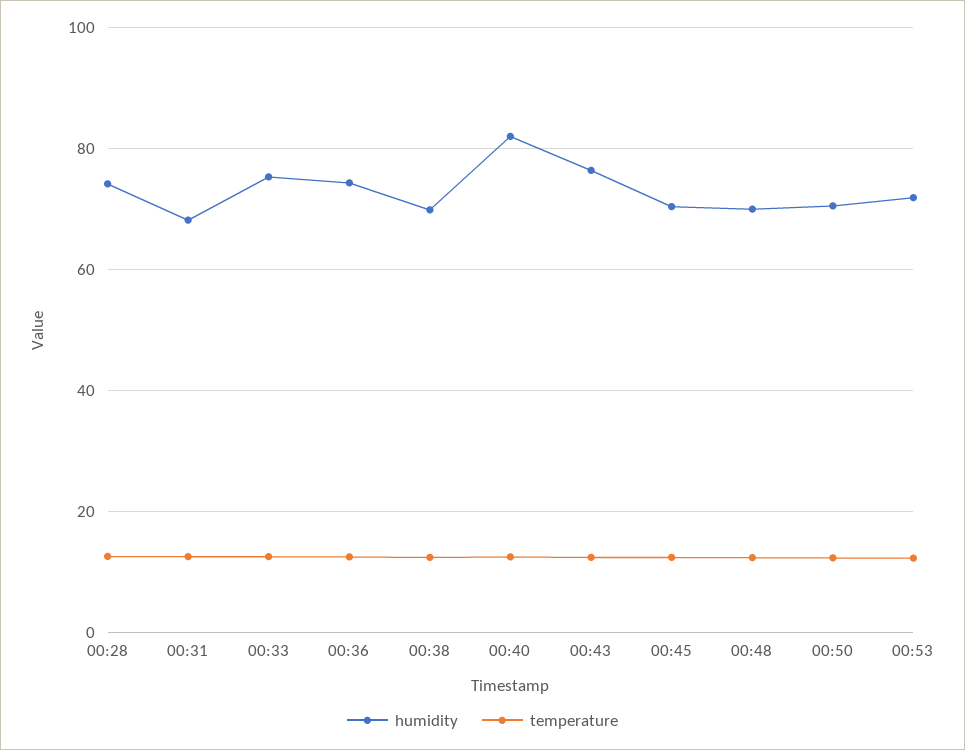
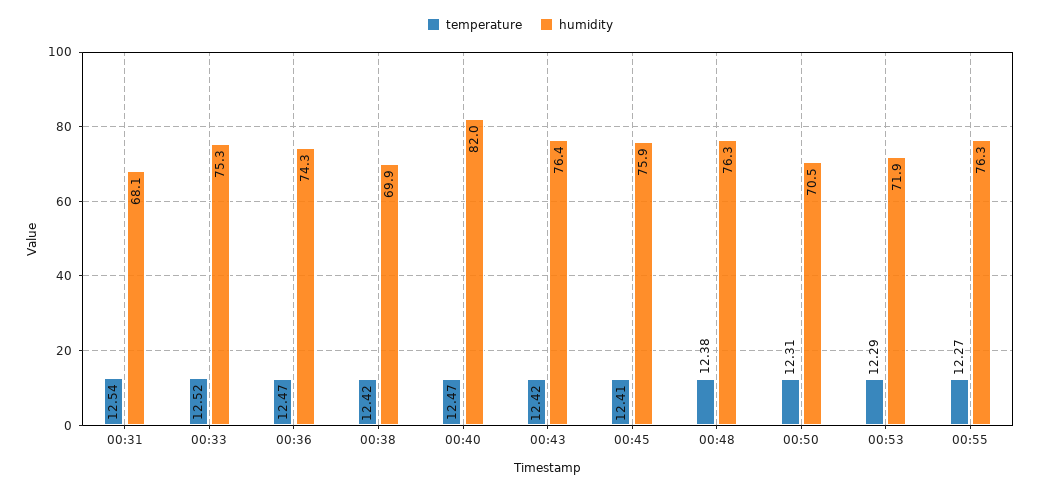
humidity, 00:28: 74 -> none
temperature, 00:28: 12 -> none
humidity, 00:45: 70 -> 75.9
humidity, 00:48: 70 -> 76.3
temperature, 00:55: none -> 12.27
humidity, 00:55: none -> 76.3

